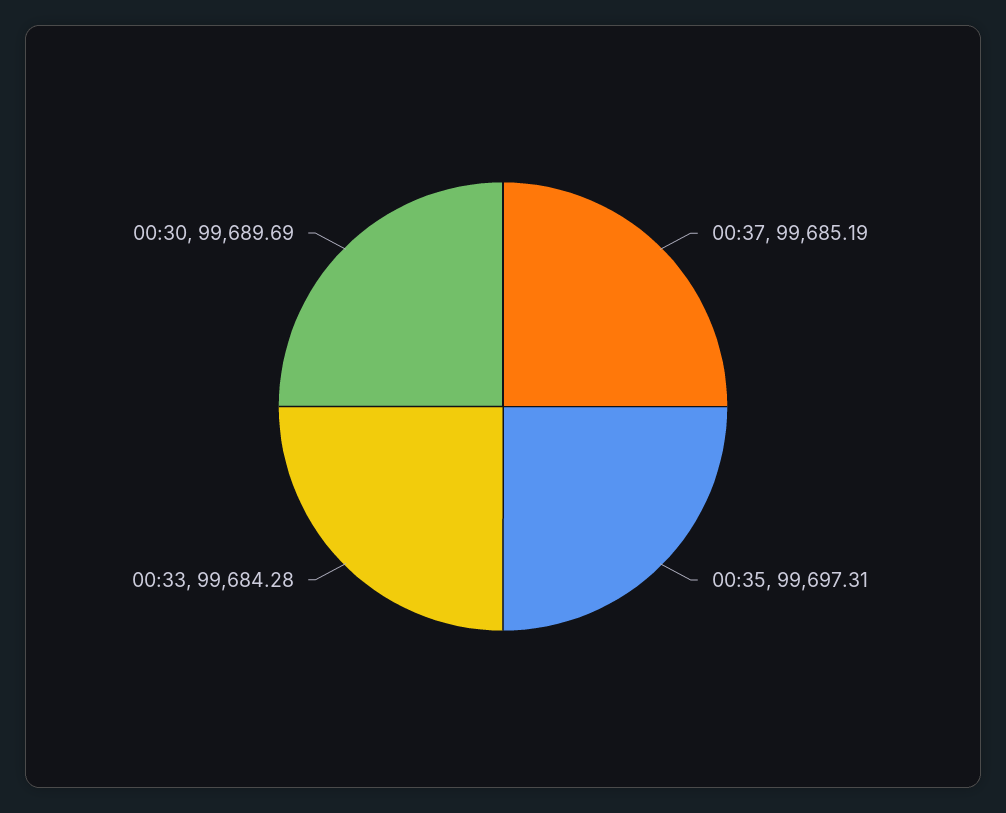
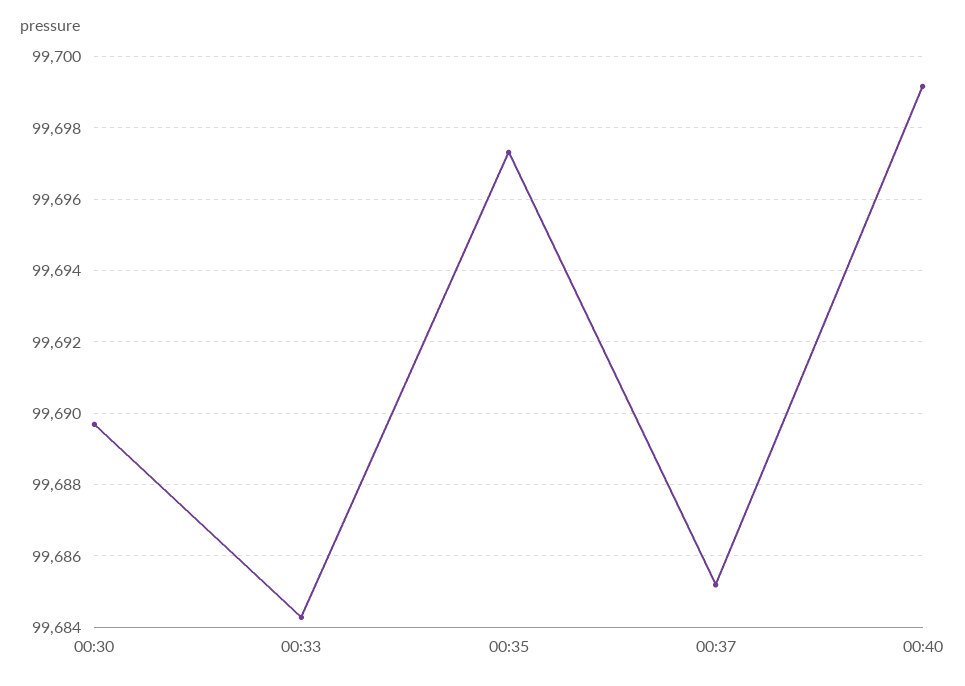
00:40: none -> 99699.2

